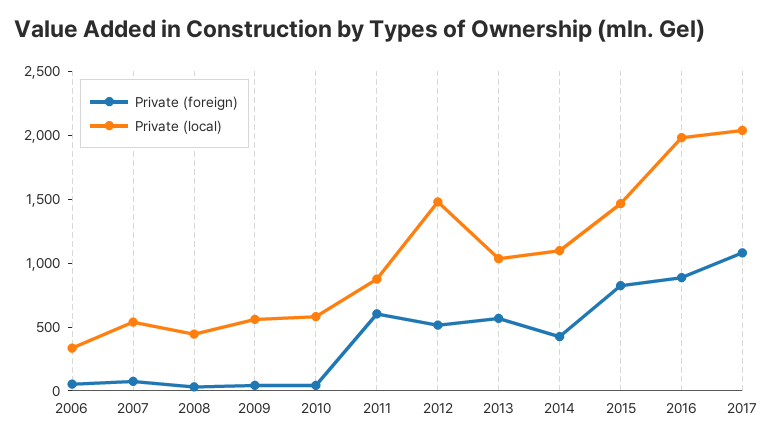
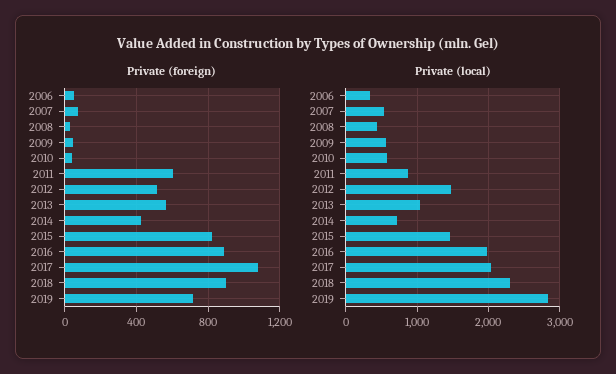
Private (local), 2014: 1100 -> 700
Private (foreign), 2018: none -> 900
Private (foreign), 2019: none -> 700
Private (local), 2018: none -> 2300
Private (local), 2019: none -> 2800

